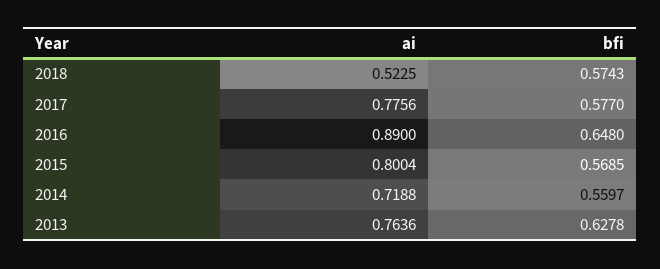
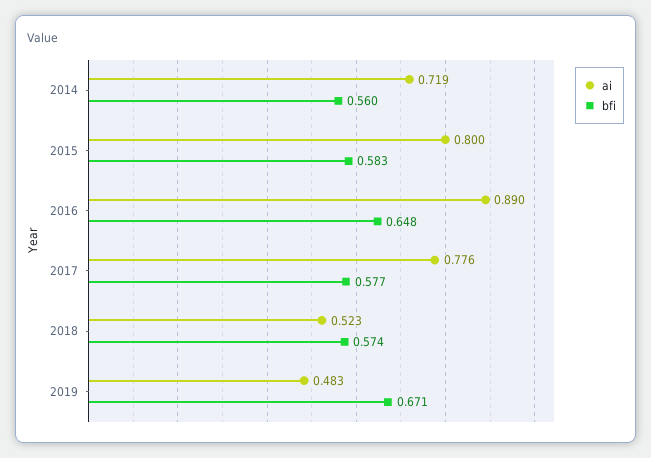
bfi, 2015: 0.5685 -> 0.583
ai, 2013: 0.7636 -> none
bfi, 2013: 0.6278 -> none
ai, 2019: none -> 0.483
bfi, 2019: none -> 0.671

